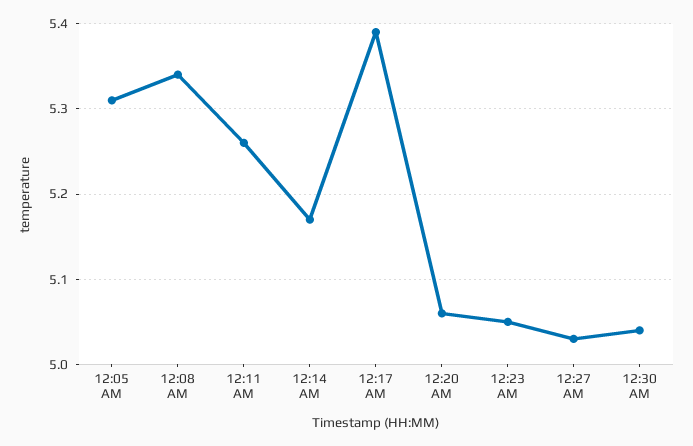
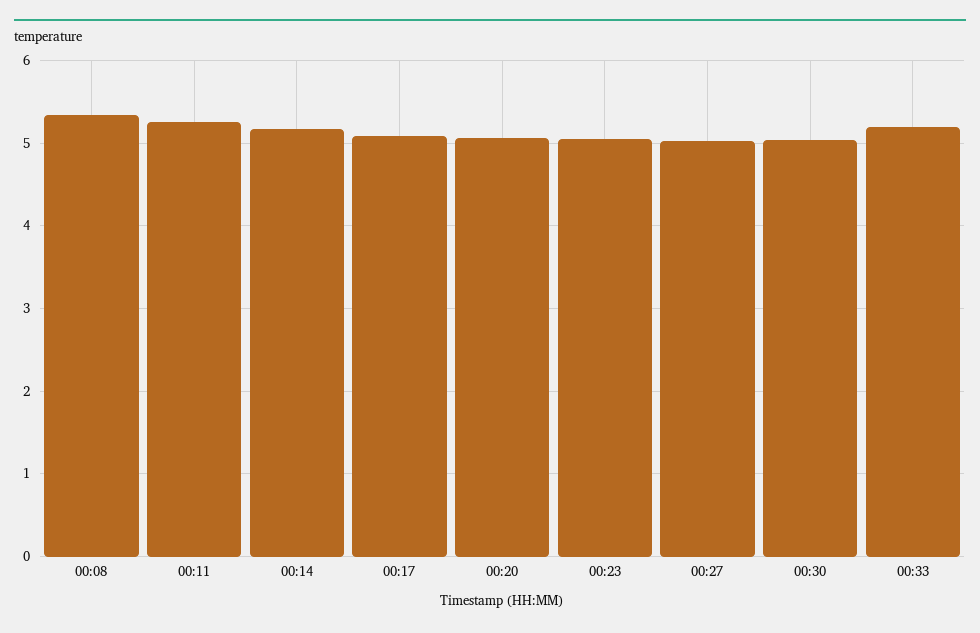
12:05 AM: 5.31 -> none
12:17 AM: 5.39 -> 5.1
00:33: none -> 5.2

